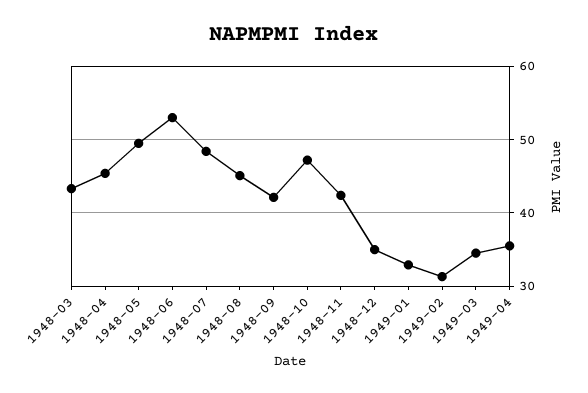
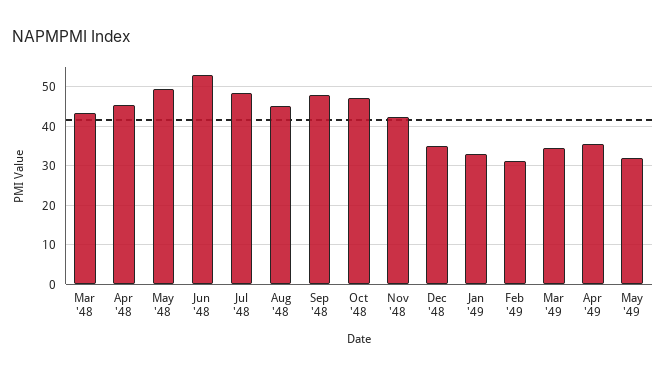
1948-09: 42 -> 48
May '49: none -> 32

